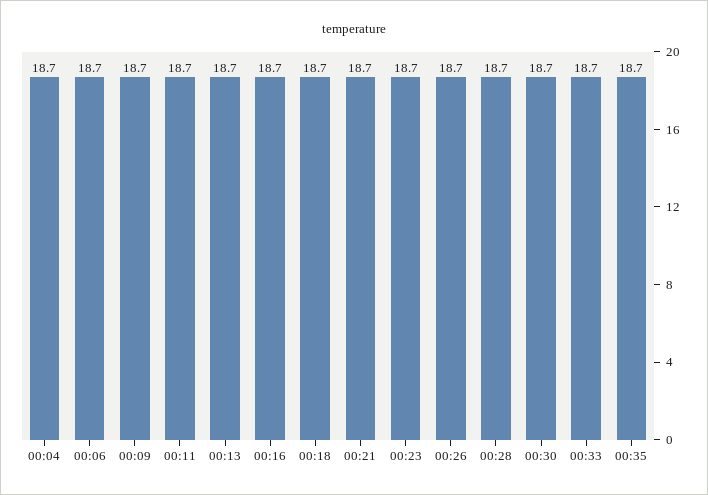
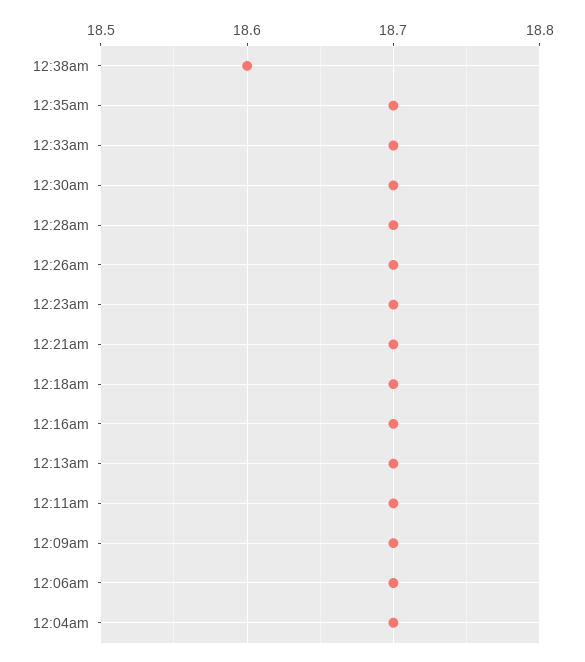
12:38am: none -> 18.6

